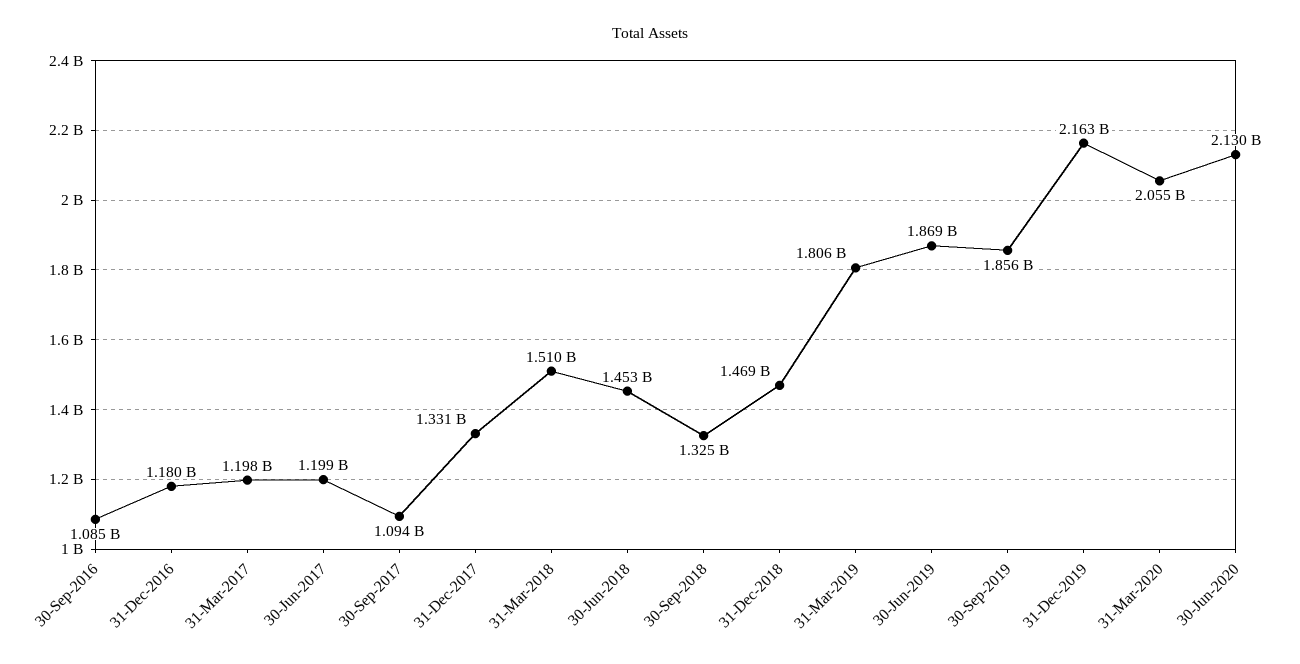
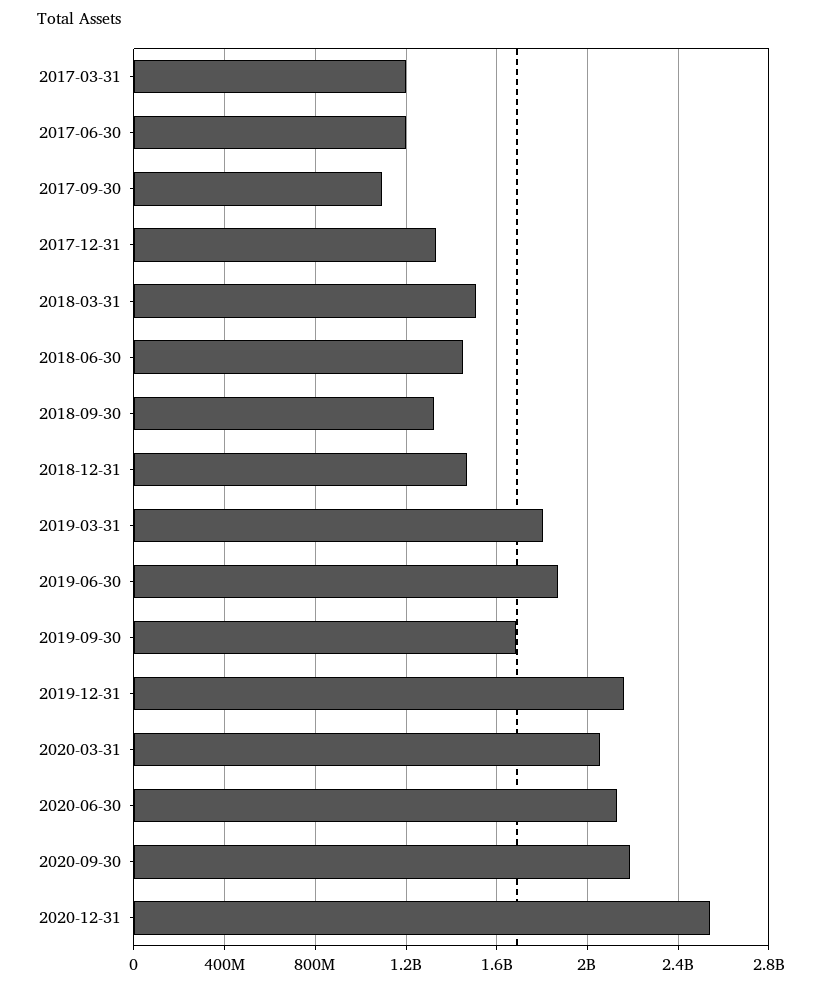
30-Sep-2016: 1085000000 -> none
31-Dec-2016: 1180000000 -> none
30-Sep-2019: 1856000000 -> 1700000000
2020-09-30: none -> 2200000000
2020-12-31: none -> 2550000000

